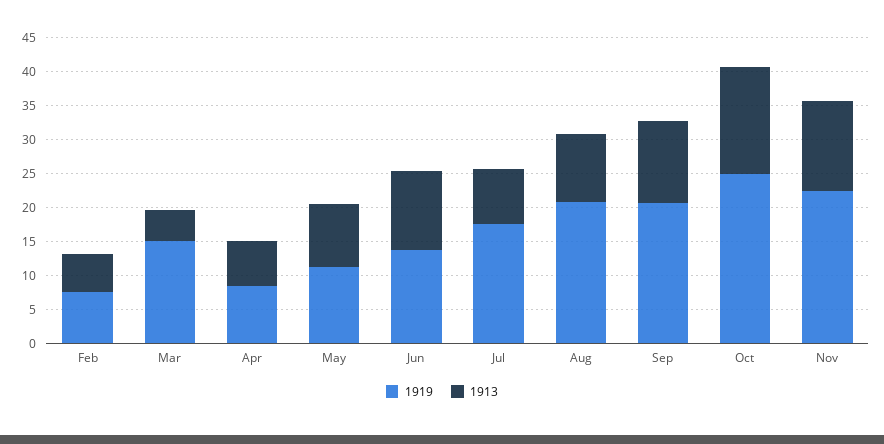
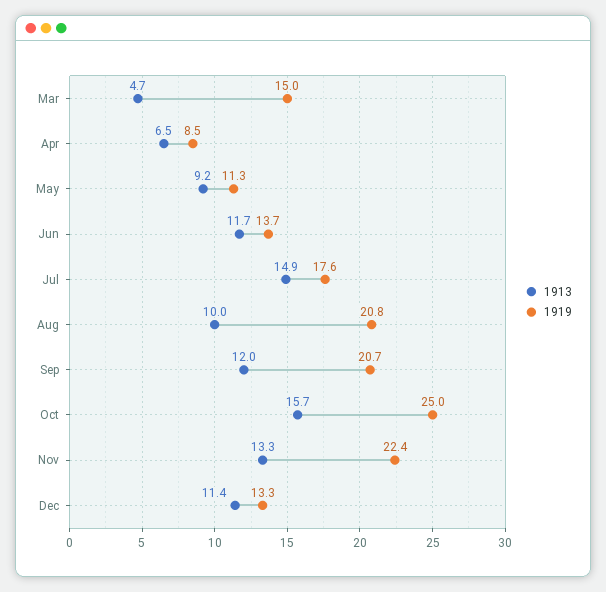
1919, Feb: 7.5 -> none
1913, Feb: 5 -> none
1913, Jul: 7.5 -> 14.9
1913, Dec: none -> 11.4
1919, Dec: none -> 13.3

